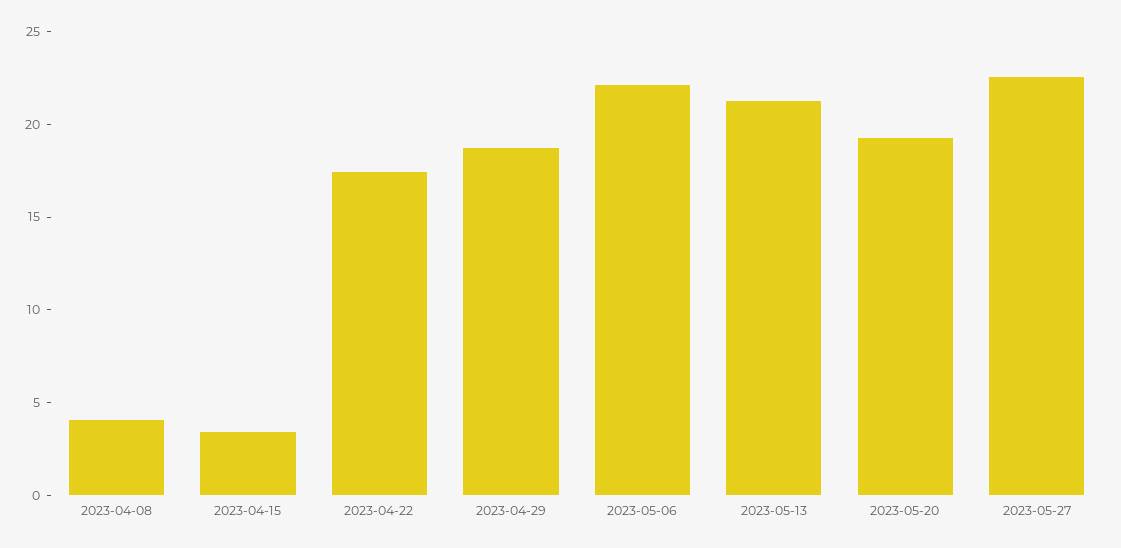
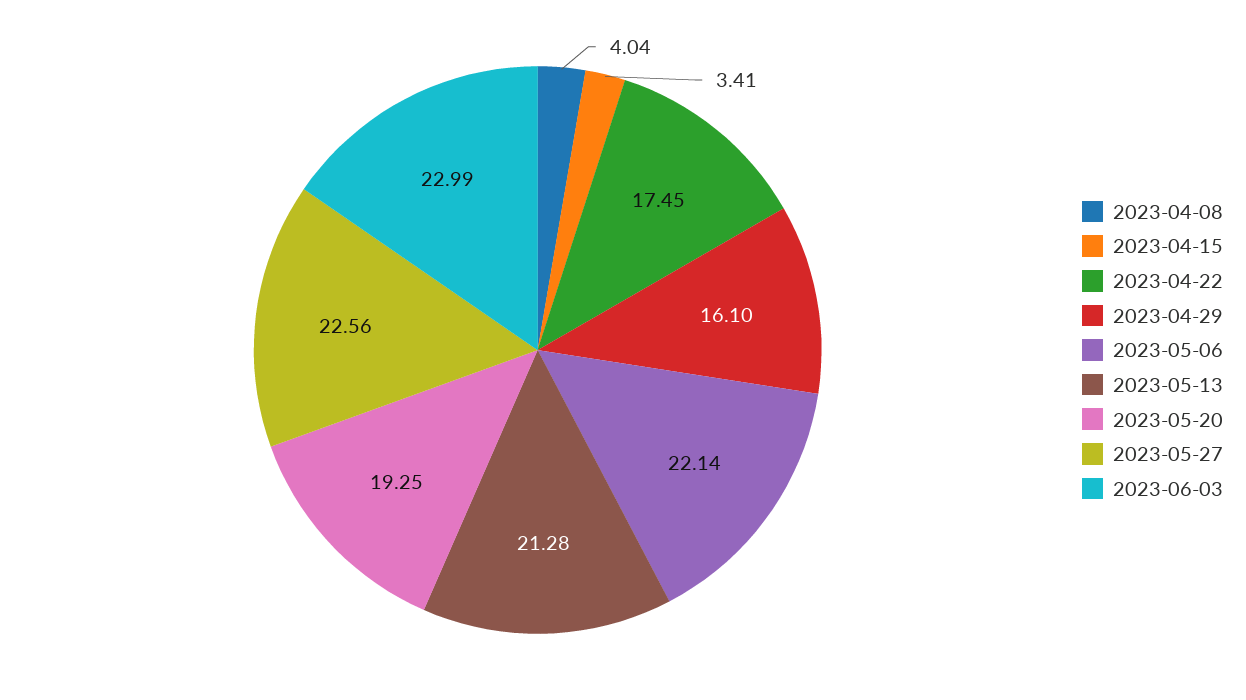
2023-04-29: 19 -> 16.1
2023-06-03: none -> 22.99

